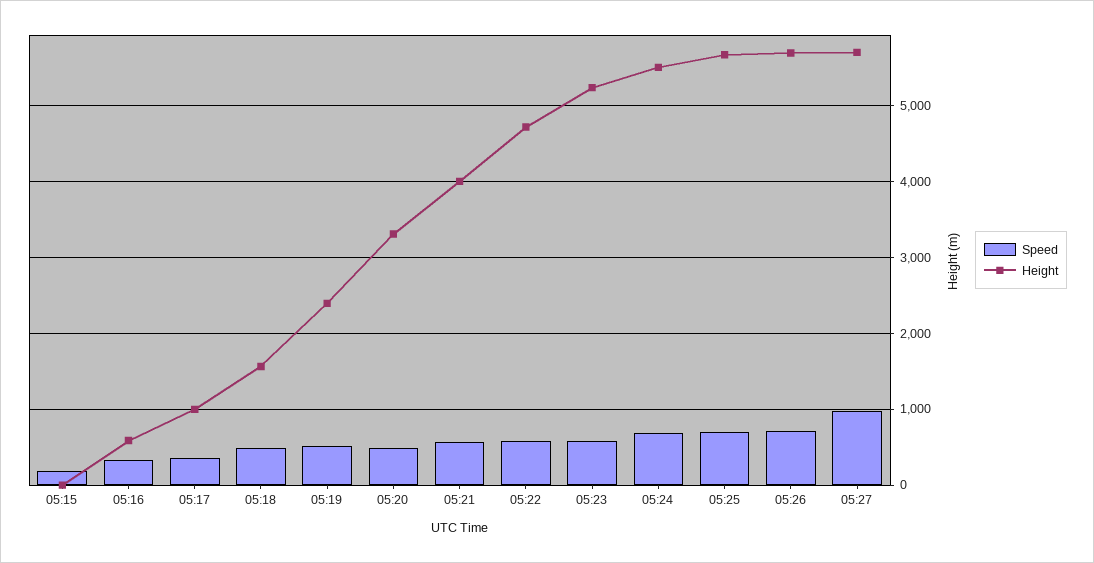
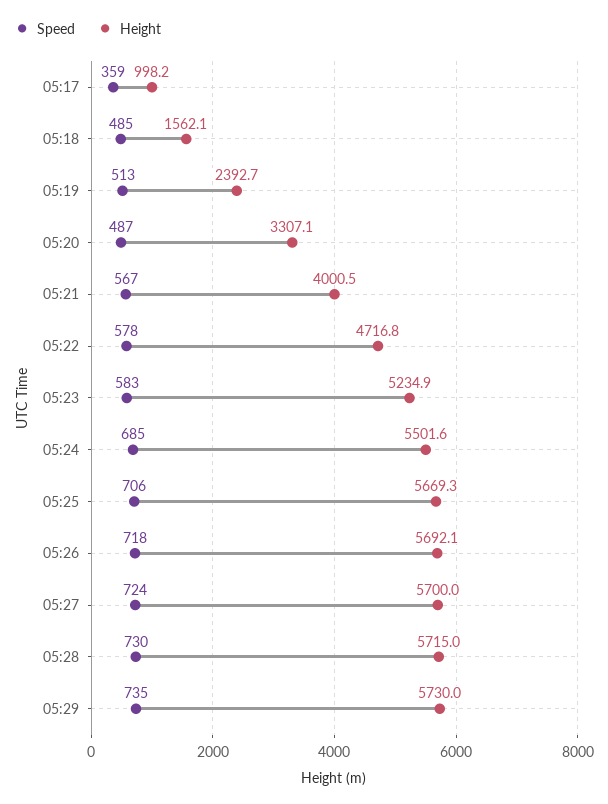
Speed, 05:15: 200 -> none
Height, 05:15: 0 -> none
Speed, 05:16: 300 -> none
Height, 05:16: 600 -> none
Speed, 05:27: 1000 -> 724
Speed, 05:28: none -> 730
Height, 05:28: none -> 5715
Speed, 05:29: none -> 735
Height, 05:29: none -> 5730

